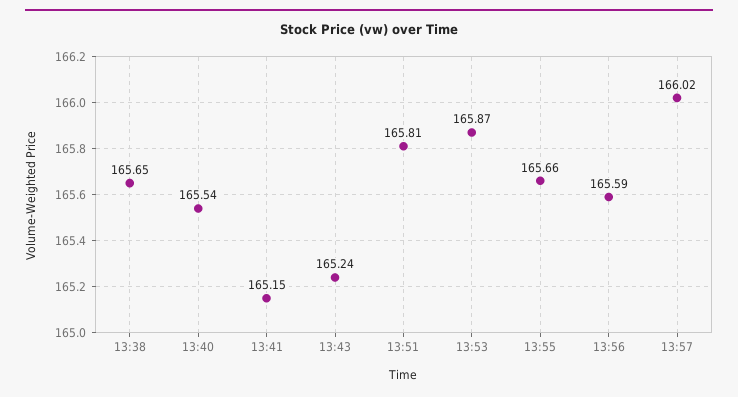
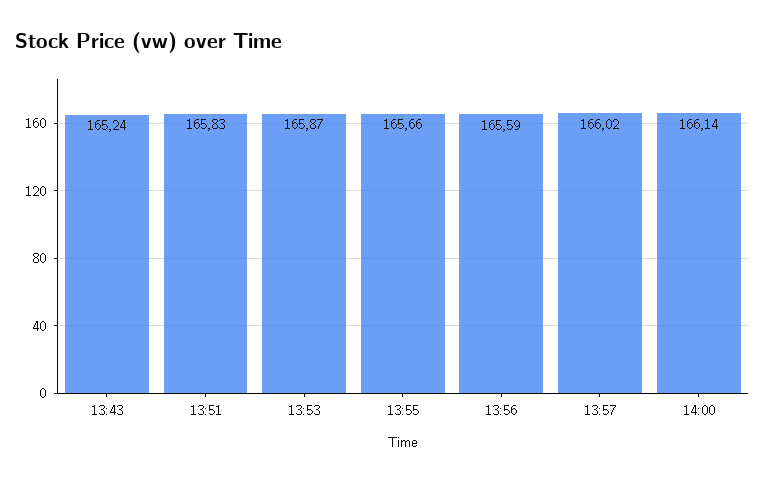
13:38: 165.65 -> none
13:40: 165.54 -> none
13:41: 165.15 -> none
13:51: 165.81 -> 165.83
14:00: none -> 166.14

